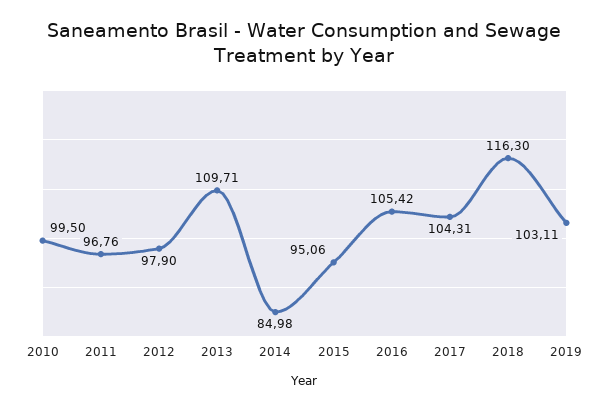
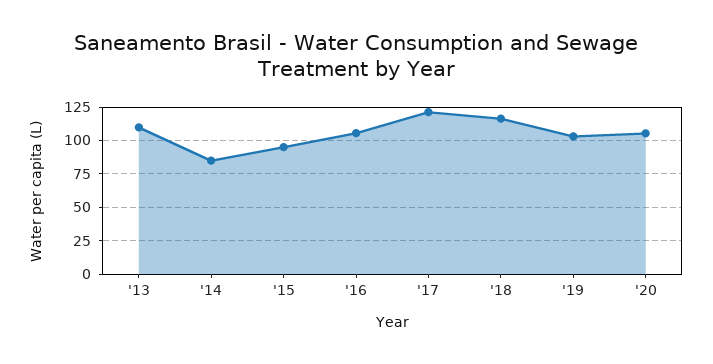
2010: 99.5 -> none
2011: 96.76 -> none
2012: 97.9 -> none
2017: 104.31 -> 120
'20: none -> 105

